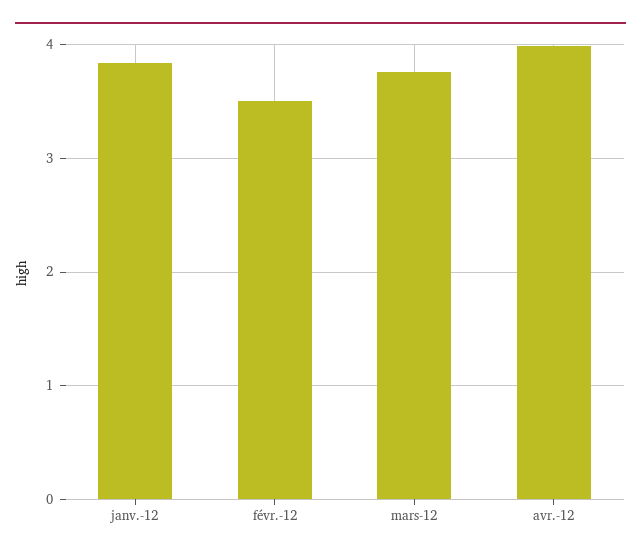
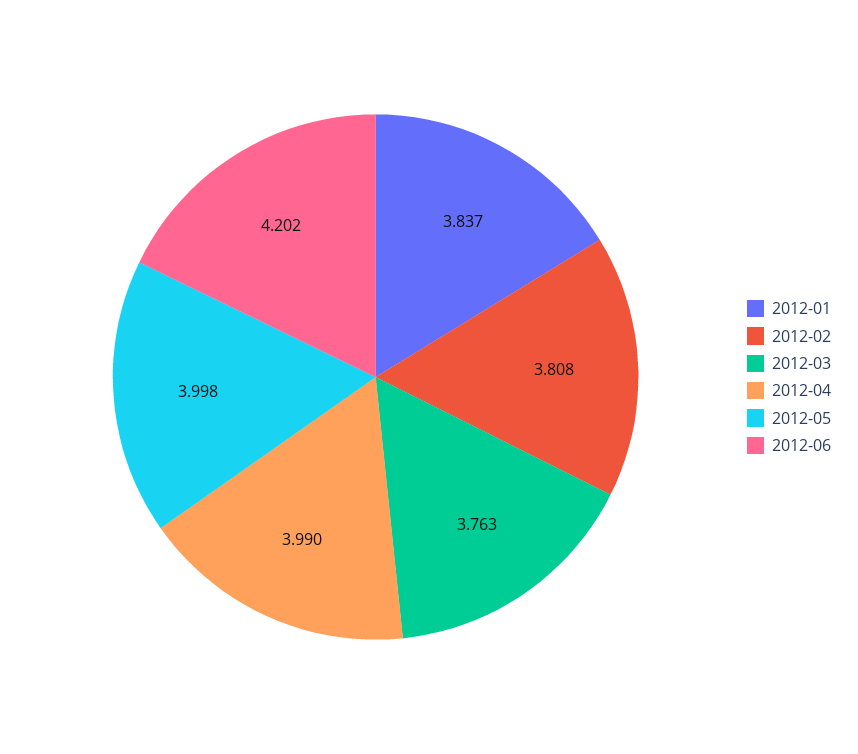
févr.-12: 3.5 -> 3.808
2012-05: none -> 3.998
2012-06: none -> 4.202

